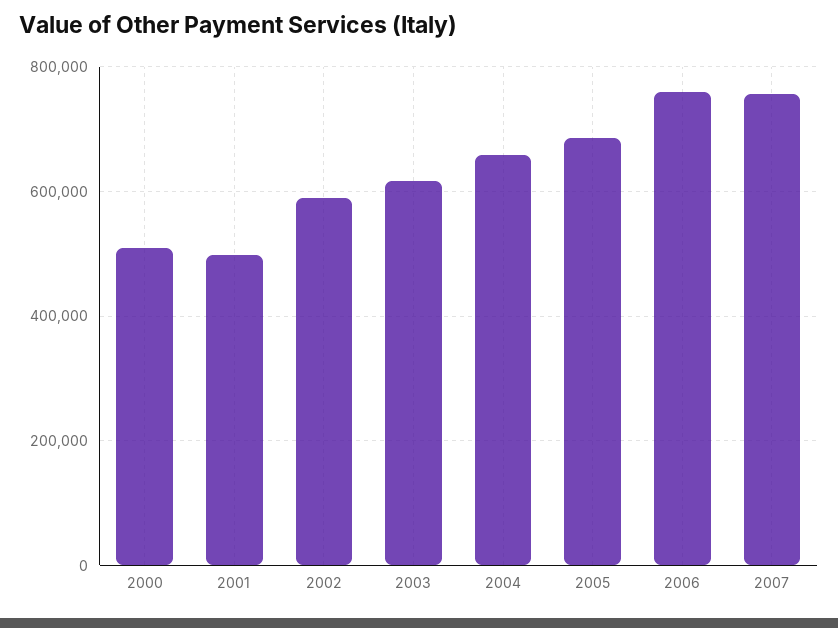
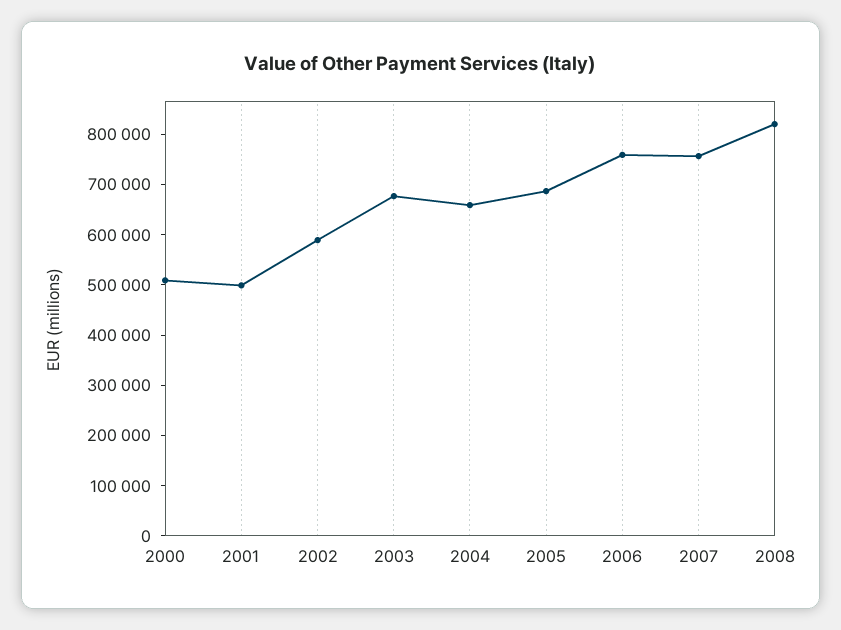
2003: 620000 -> 680000
2008: none -> 820000

